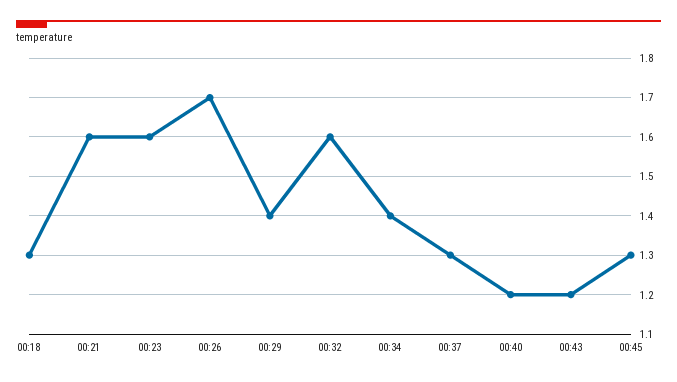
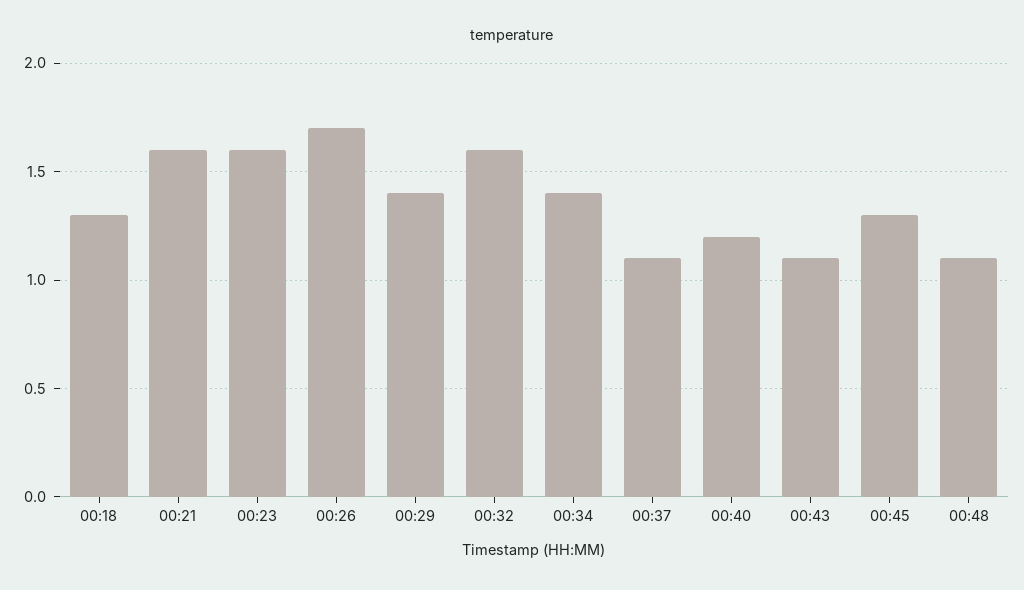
00:37: 1.3 -> 1.1
00:43: 1.2 -> 1.1
00:48: none -> 1.1

